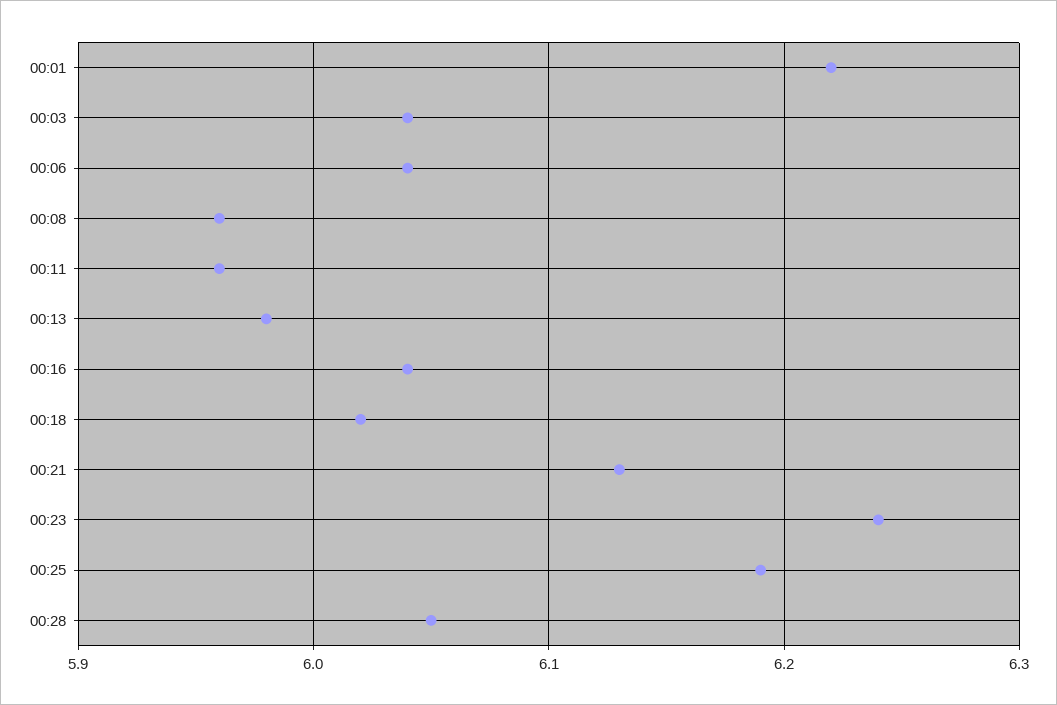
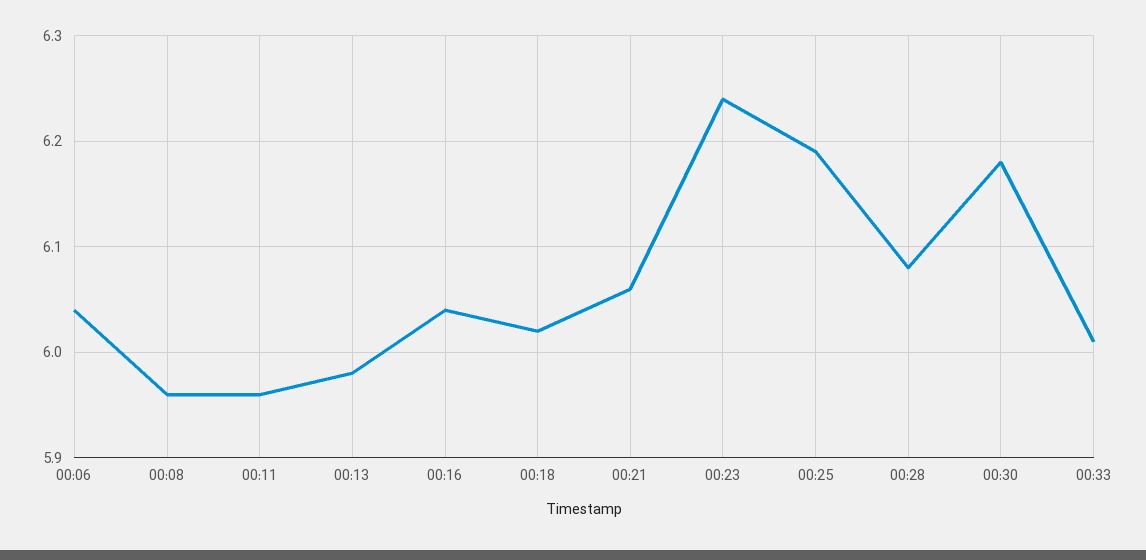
00:01: 6.22 -> none
00:03: 6.04 -> none
00:21: 6.13 -> 6.06
00:28: 6.05 -> 6.08
00:30: none -> 6.18
00:33: none -> 6.01

